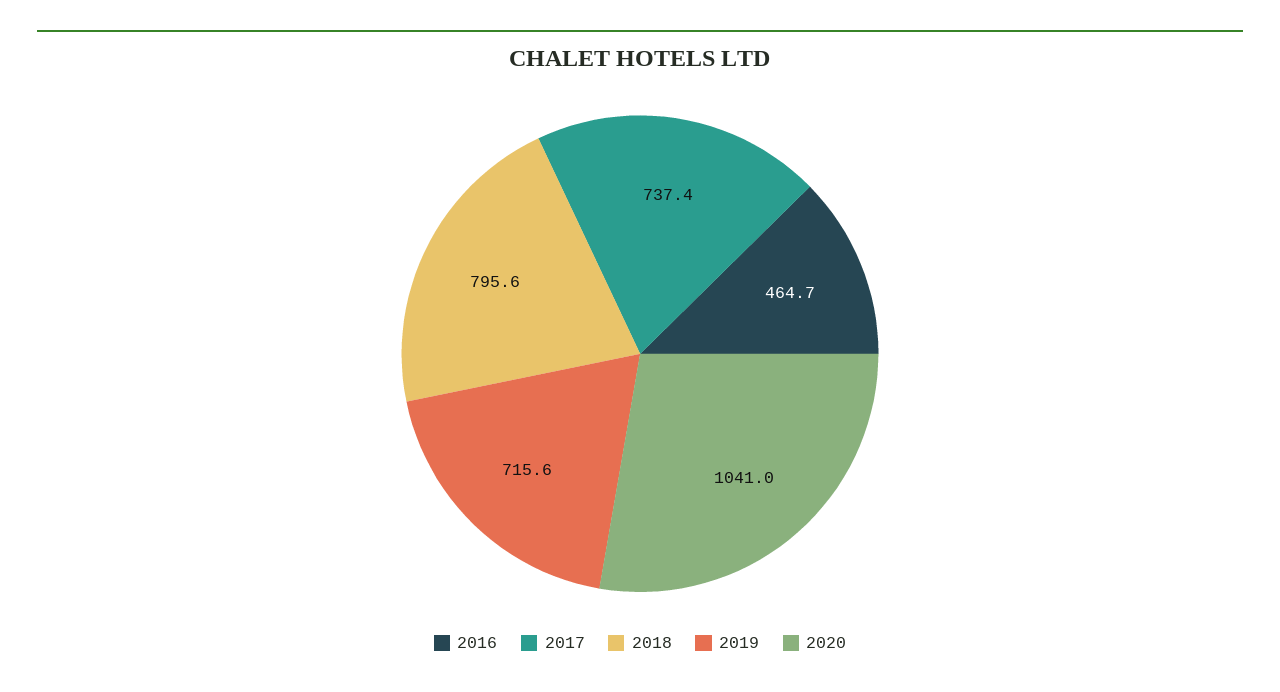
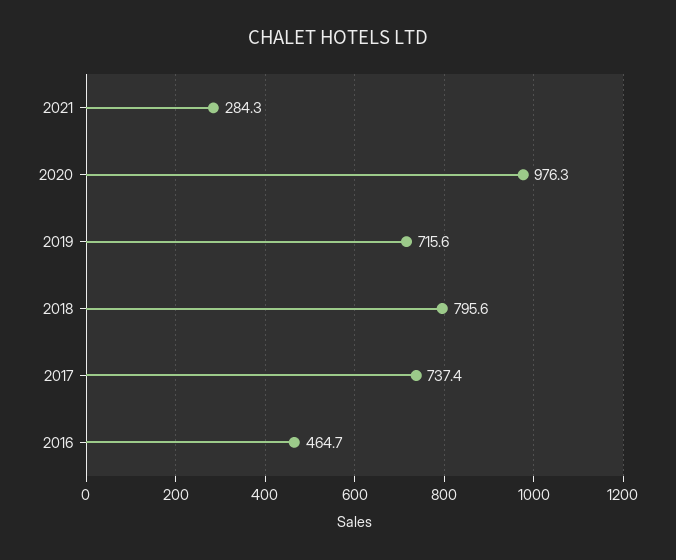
2020: 1041 -> 976.3
2021: none -> 284.3

